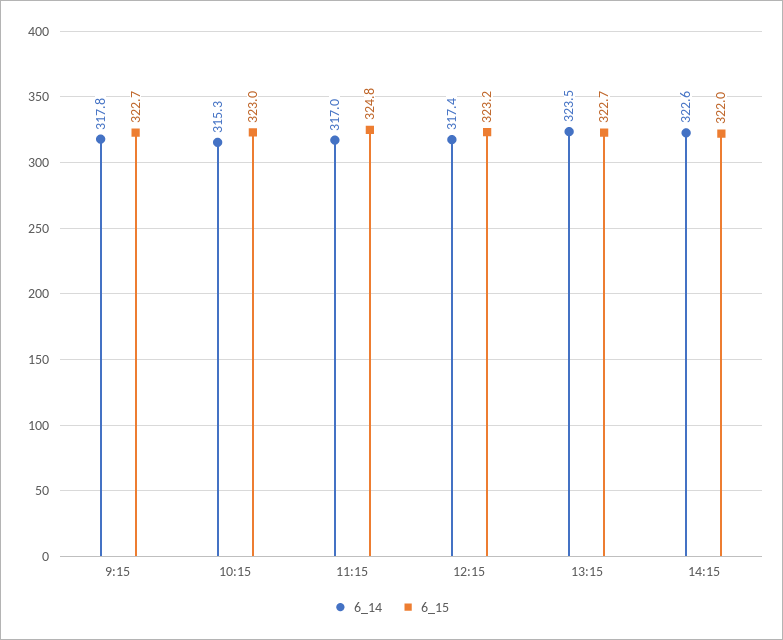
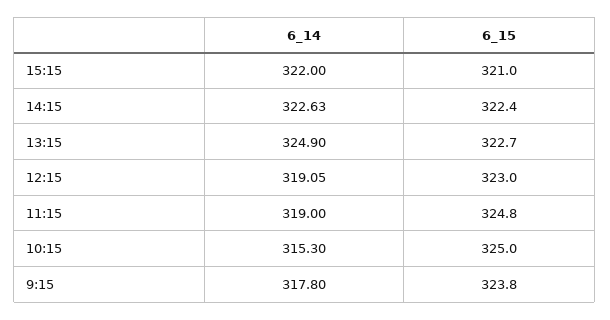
6_15, 9:15: 322.7 -> 323.8
6_15, 10:15: 323 -> 325
6_14, 11:15: 317 -> 319
6_14, 12:15: 317.4 -> 319.05
6_15, 12:15: 323.2 -> 323
6_14, 13:15: 323.5 -> 324.9
6_15, 14:15: 322 -> 322.4
6_14, 15:15: none -> 322
6_15, 15:15: none -> 321

